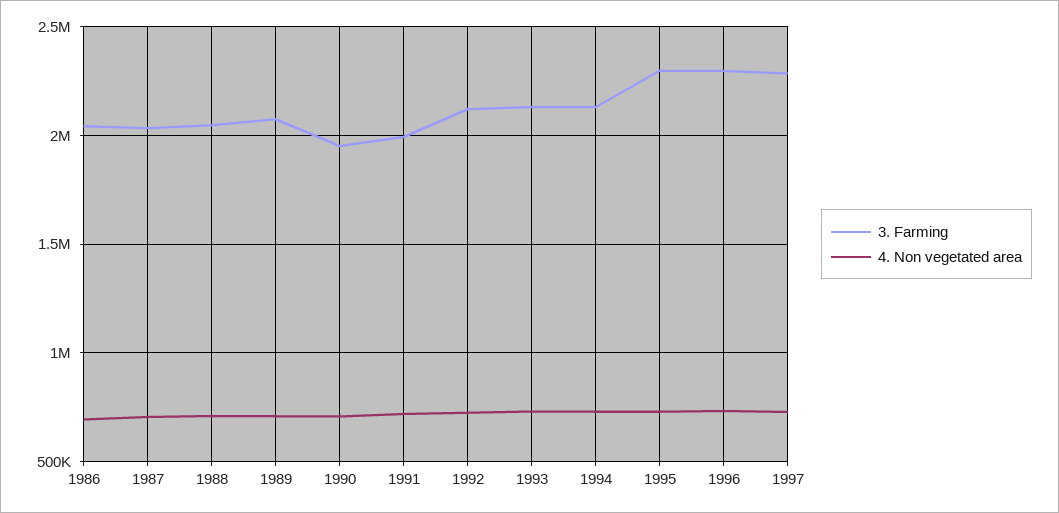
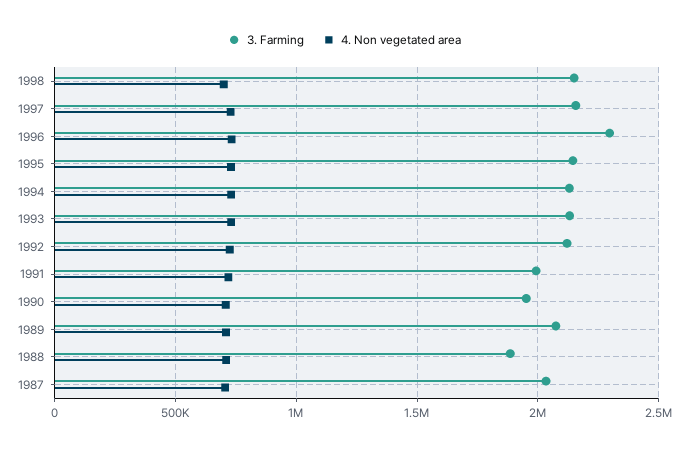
3. Farming, 1986: 2050000 -> none
4. Non vegetated area, 1986: 700000 -> none
3. Farming, 1988: 2050000 -> 1900000
3. Farming, 1995: 2300000 -> 2150000
3. Farming, 1997: 2300000 -> 2150000
3. Farming, 1998: none -> 2150000
4. Non vegetated area, 1998: none -> 700000

